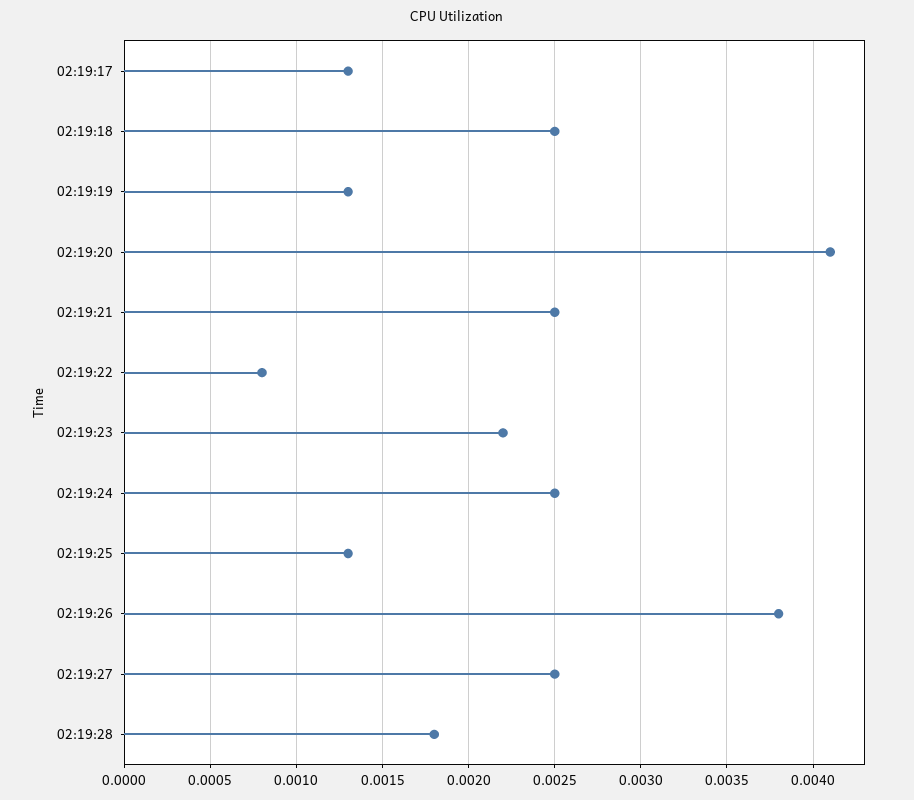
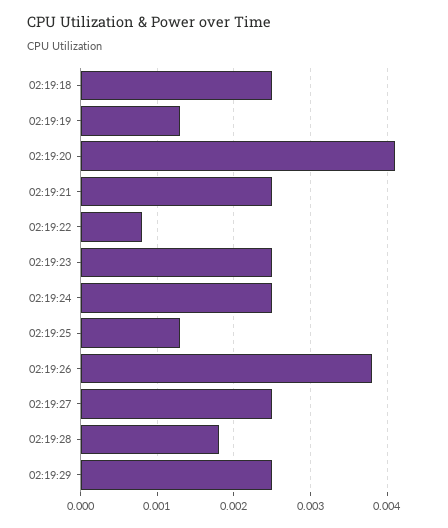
02:19:17: 0.0013 -> none
02:19:23: 0.0022 -> 0.0025
02:19:29: none -> 0.0025

